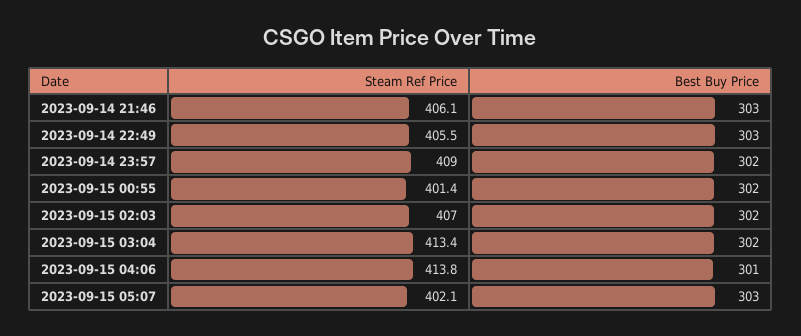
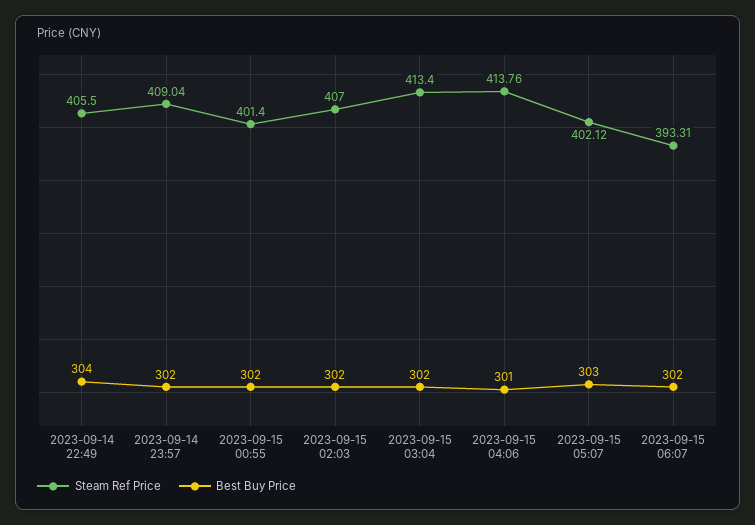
Steam Ref Price, 2023-09-14 21:46: 406.1 -> none
Best Buy Price, 2023-09-14 21:46: 303 -> none
Best Buy Price, 2023-09-14 22:49: 303 -> 304
Steam Ref Price, 2023-09-15 06:07: none -> 393.31
Best Buy Price, 2023-09-15 06:07: none -> 302

